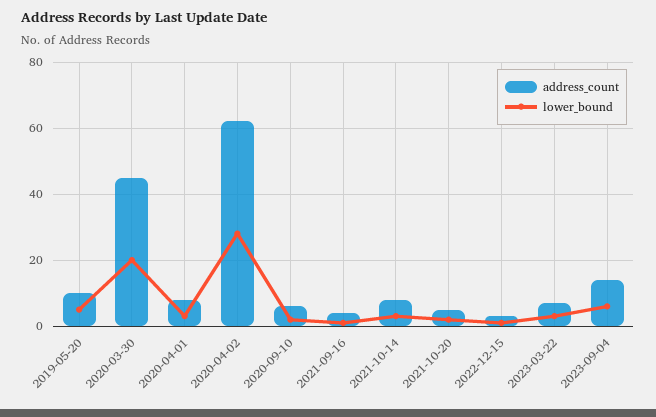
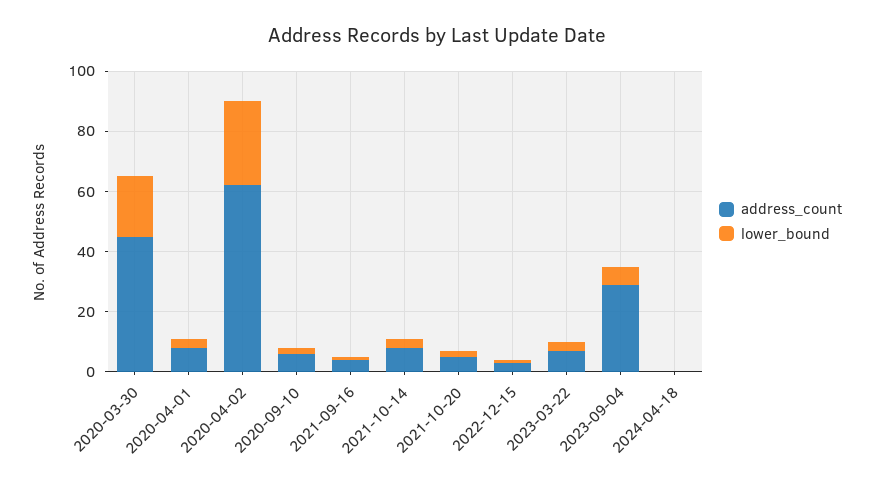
address_count, 2019-05-20: 10 -> none
lower_bound, 2019-05-20: 5 -> none
address_count, 2023-09-04: 15 -> 30
address_count, 2024-04-18: none -> 0
lower_bound, 2024-04-18: none -> 0

